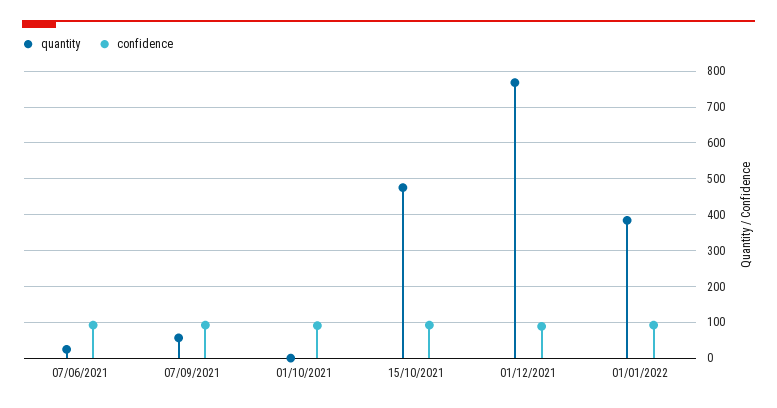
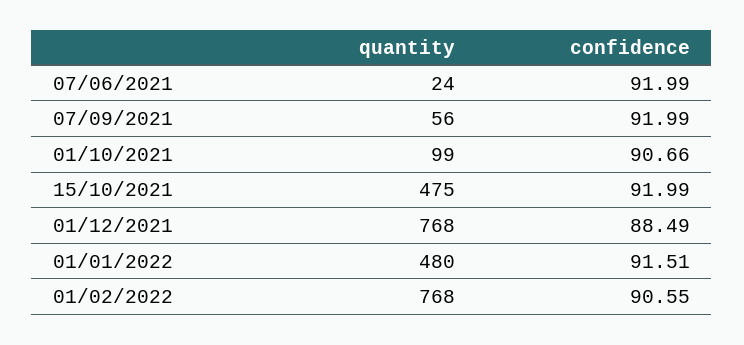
quantity, 01/10/2021: 0 -> 99
quantity, 01/01/2022: 380 -> 480
quantity, 01/02/2022: none -> 768
confidence, 01/02/2022: none -> 90.55

